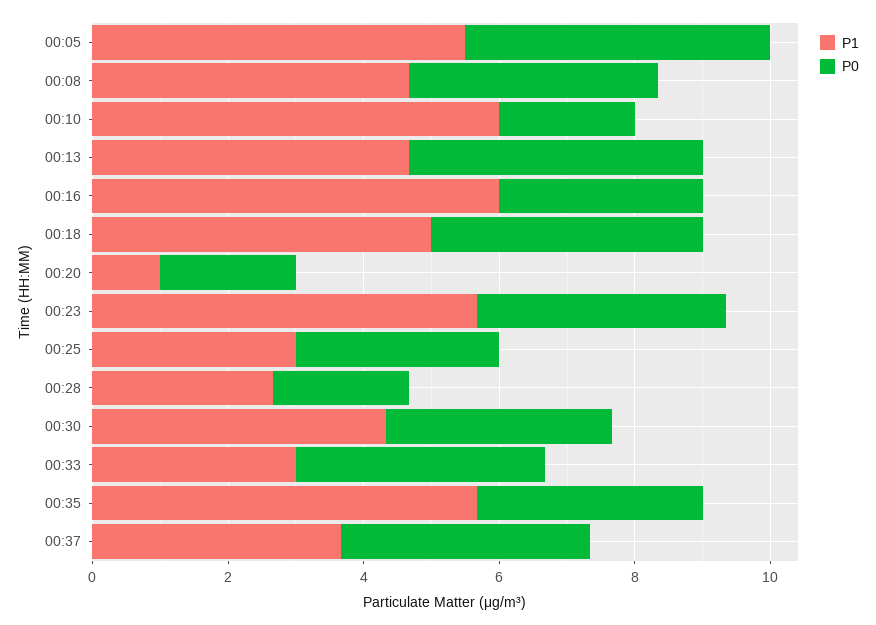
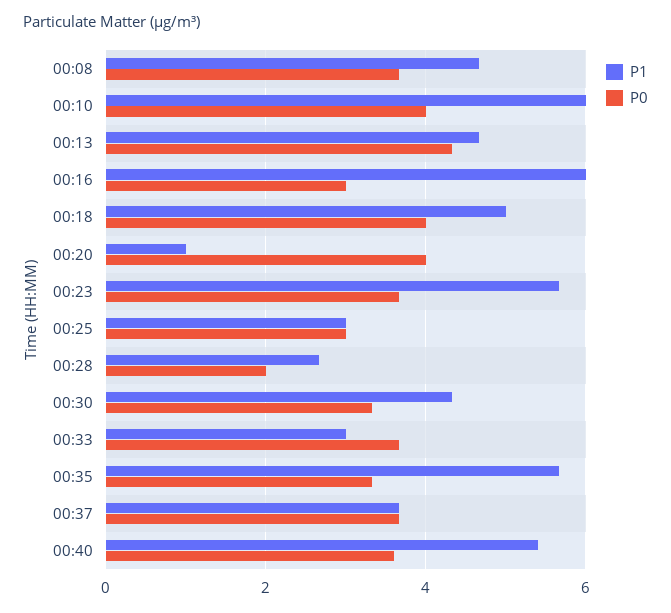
P1, 00:05: 5.5 -> none
P0, 00:05: 4.5 -> none
P0, 00:10: 2 -> 4
P0, 00:20: 2 -> 4
P1, 00:40: none -> 5.4
P0, 00:40: none -> 3.6

